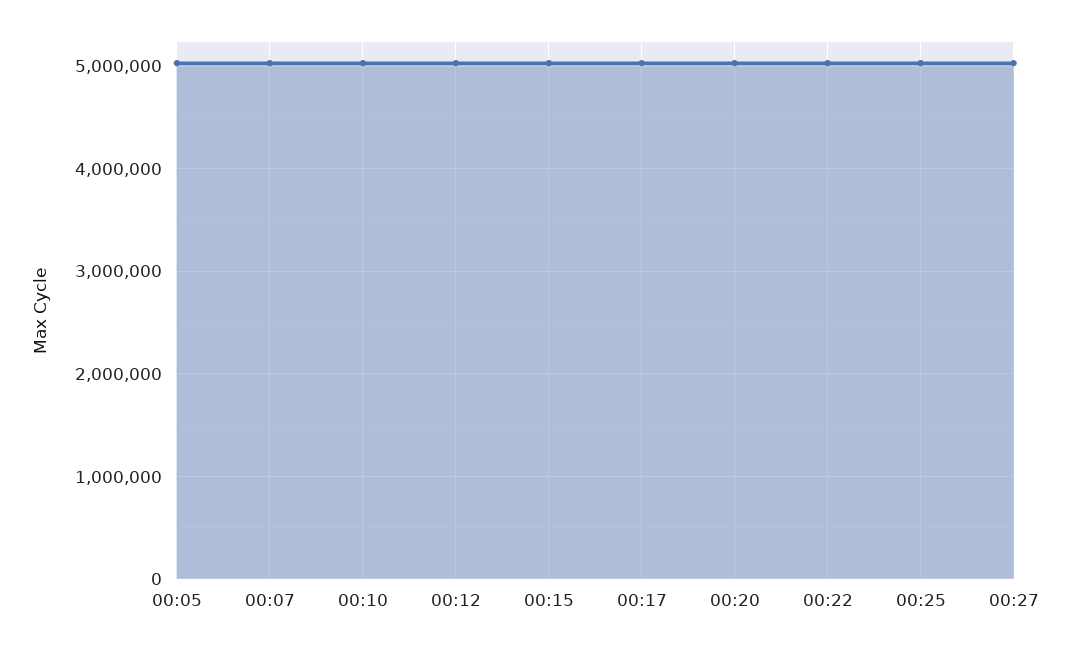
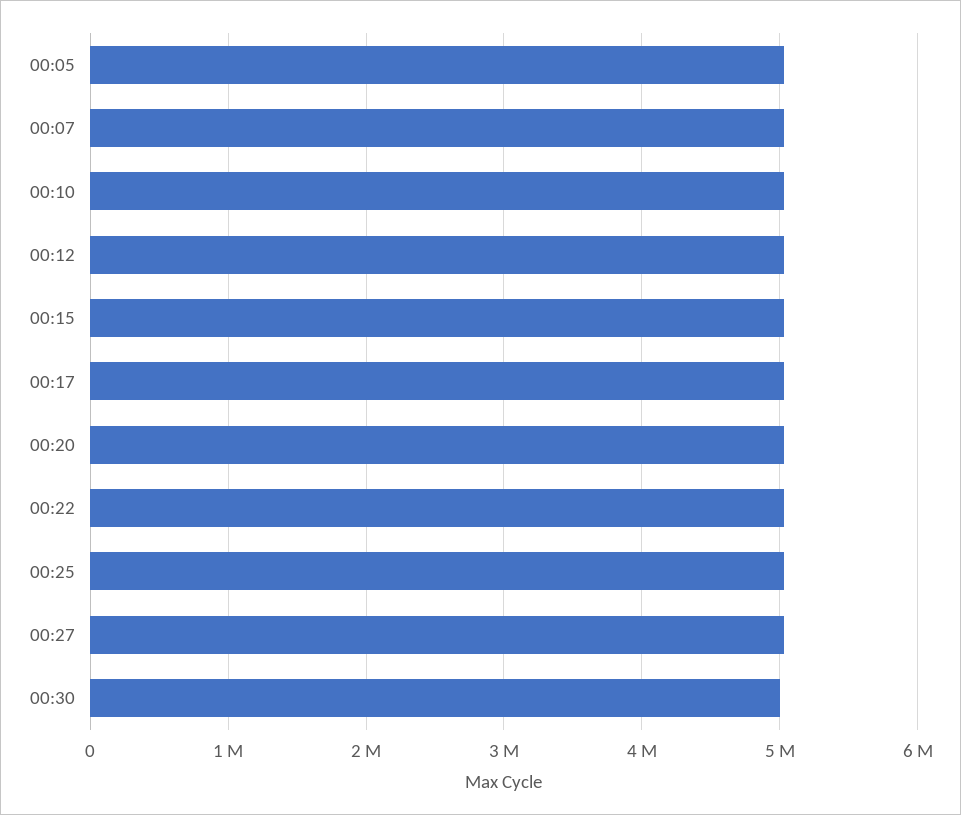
00:30: none -> 5000000

